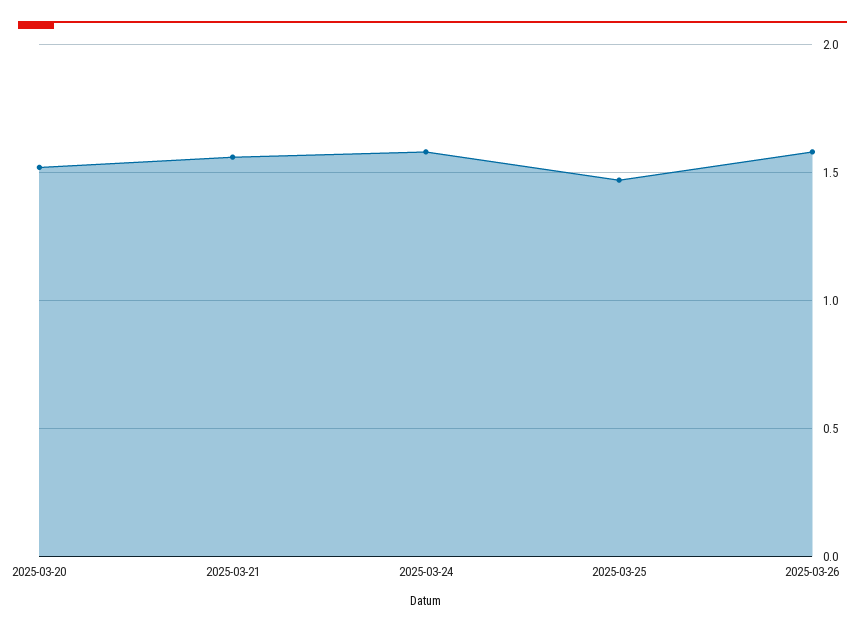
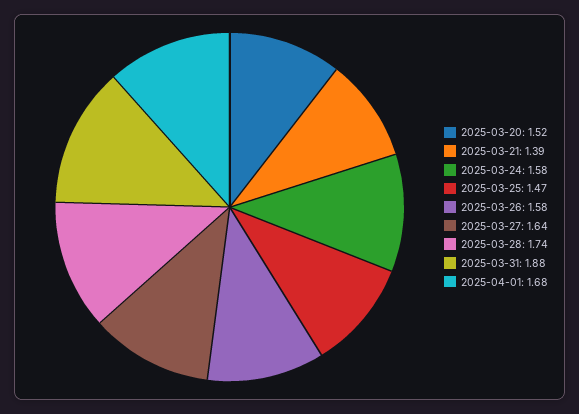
2025-03-21: 1.55 -> 1.39
2025-03-27: none -> 1.64
2025-03-28: none -> 1.74
2025-03-31: none -> 1.88
2025-04-01: none -> 1.68

